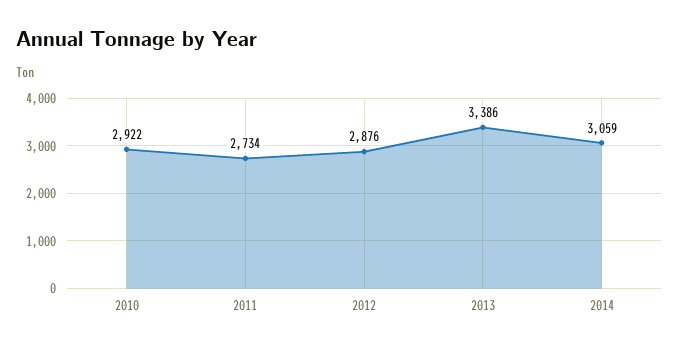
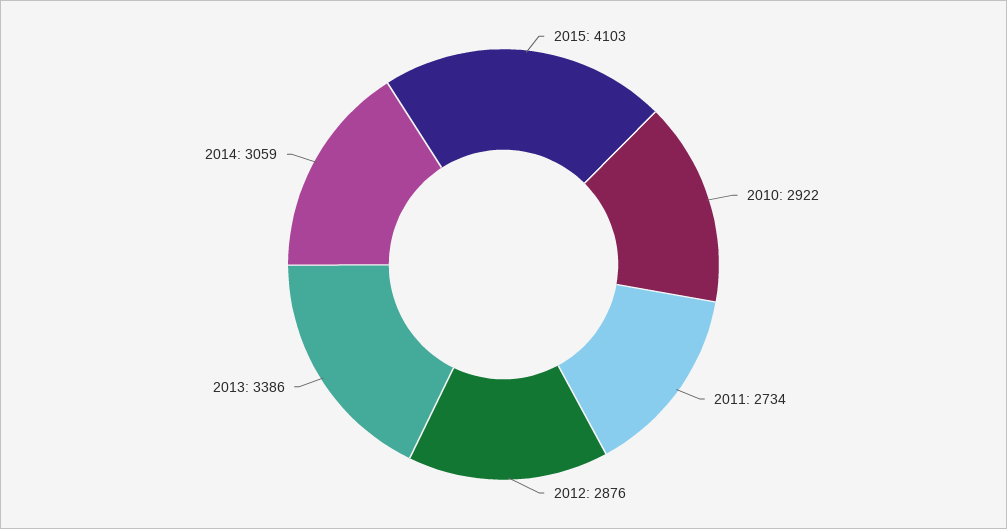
2015: none -> 4103

